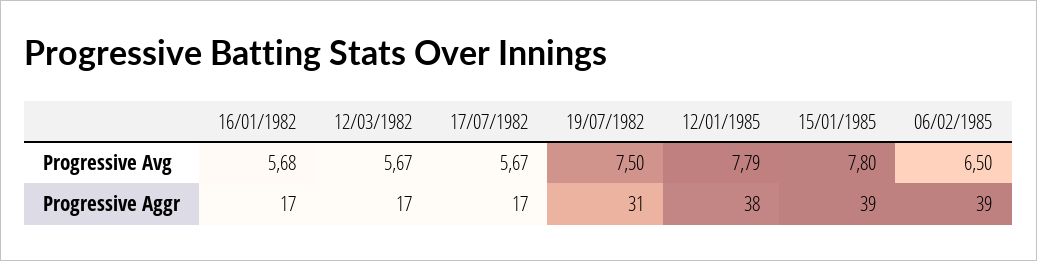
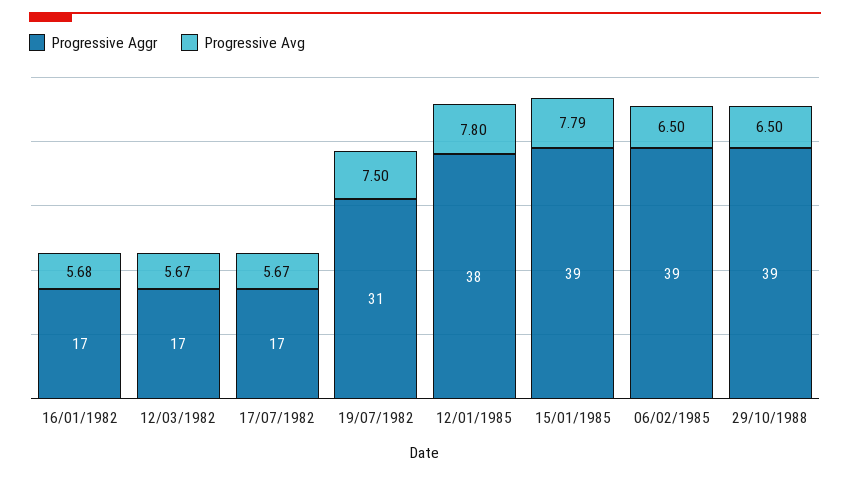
Progressive Avg, 12/01/1985: 7.79 -> 7.8
Progressive Avg, 15/01/1985: 7.8 -> 7.79
Progressive Aggr, 29/10/1988: none -> 39
Progressive Avg, 29/10/1988: none -> 6.5

